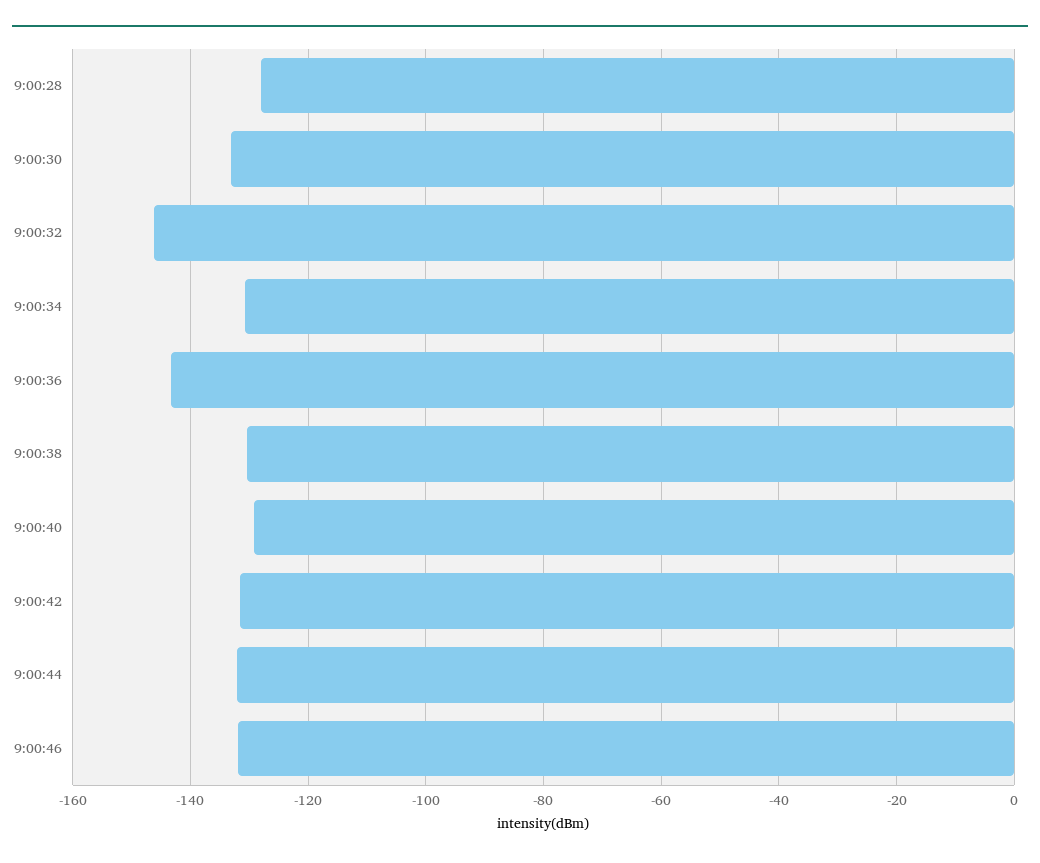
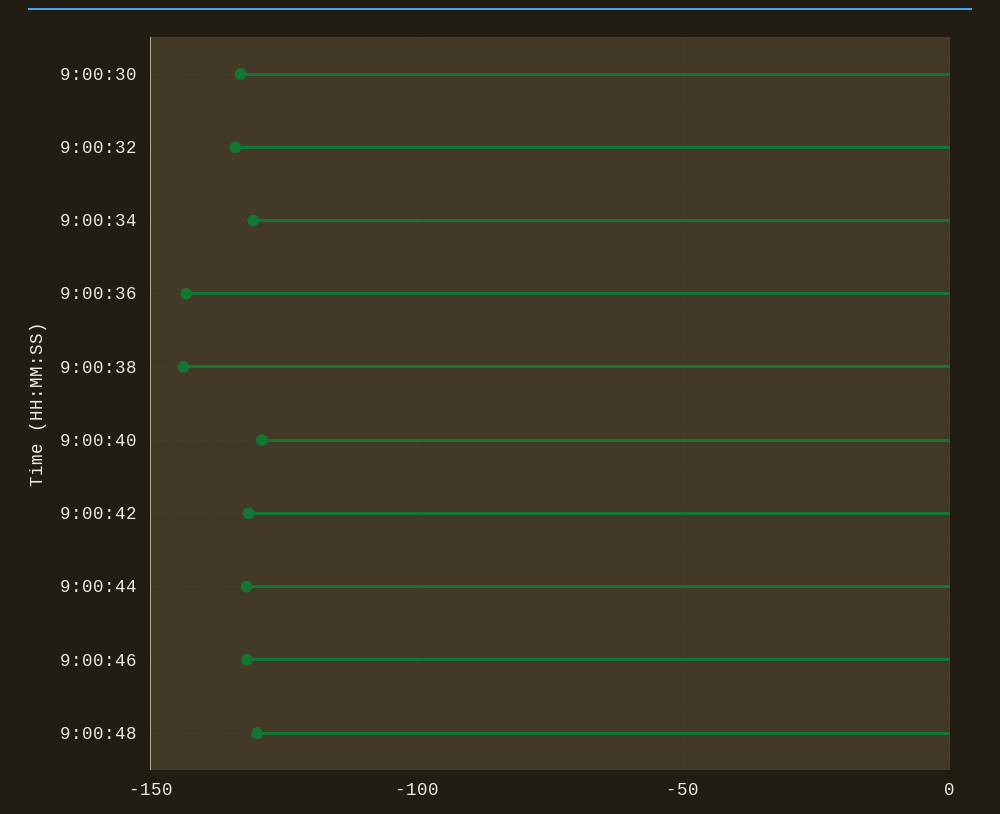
9:00:28: -128 -> none
9:00:32: -146 -> -135
9:00:38: -130 -> -145
9:00:48: none -> -130

